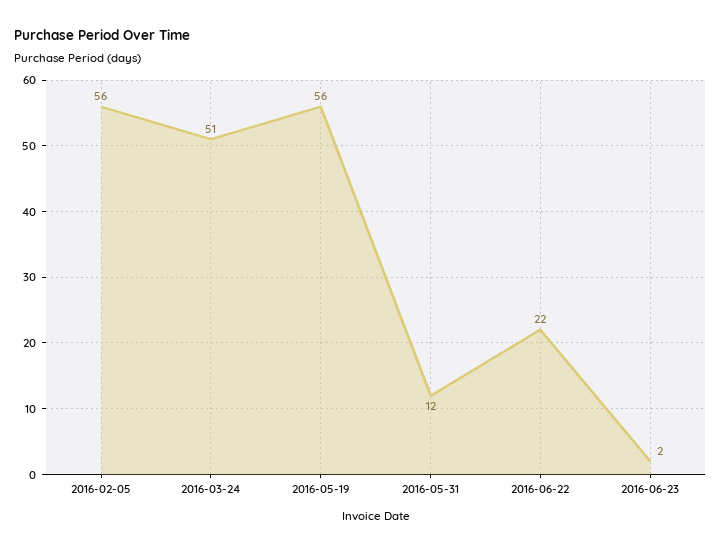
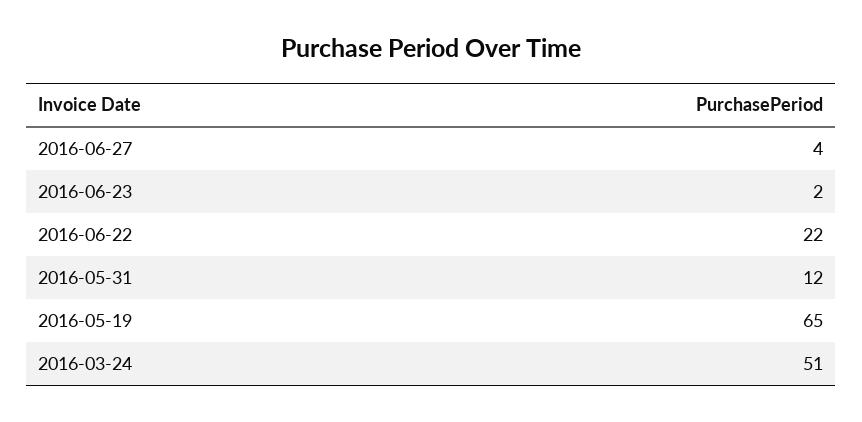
2016-02-05: 56 -> none
2016-05-19: 56 -> 65
2016-06-27: none -> 4

